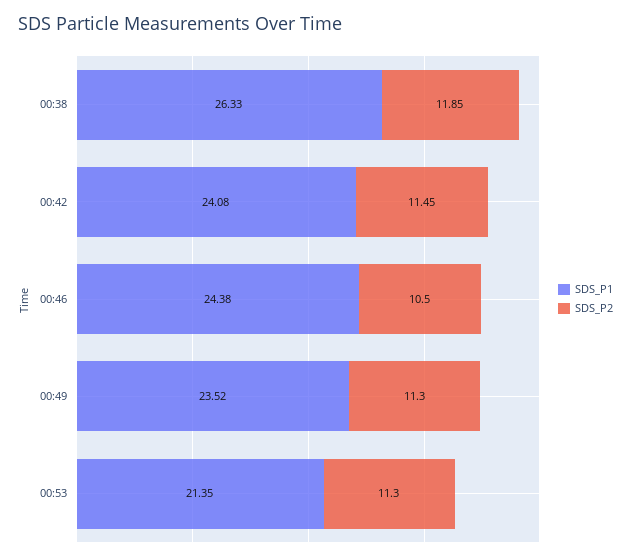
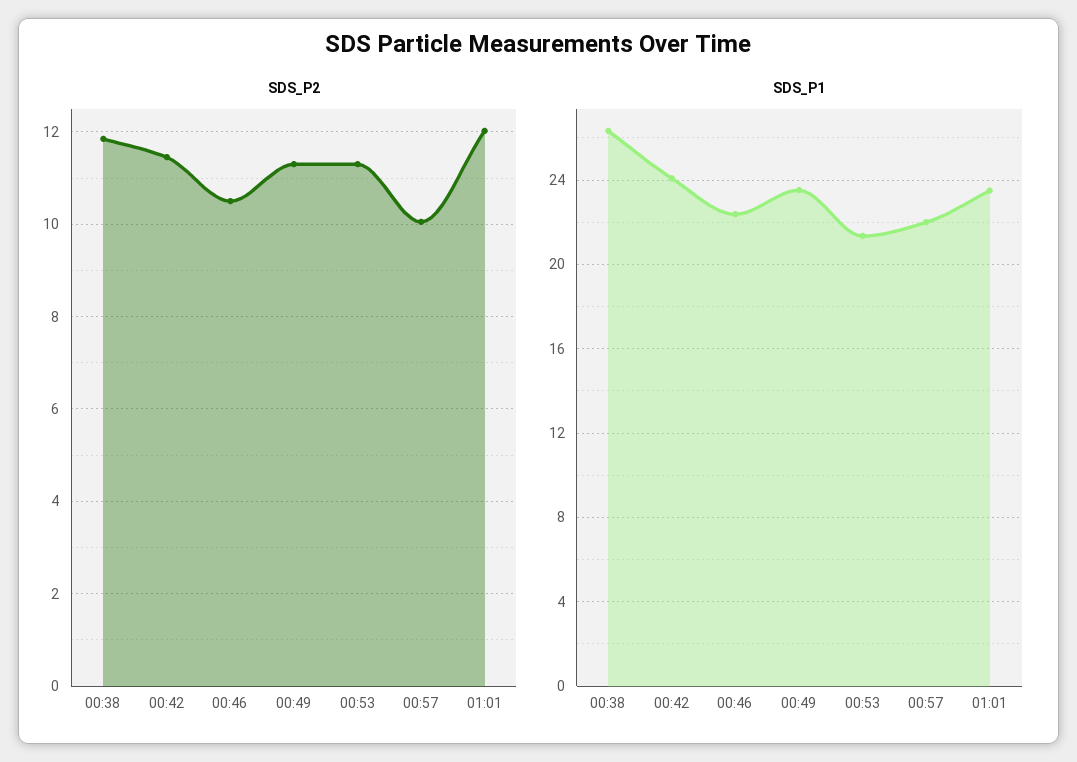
SDS_P1, 00:46: 24.38 -> 22.5
SDS_P2, 00:57: none -> 10
SDS_P2, 01:01: none -> 12
SDS_P1, 00:57: none -> 22
SDS_P1, 01:01: none -> 23.5

